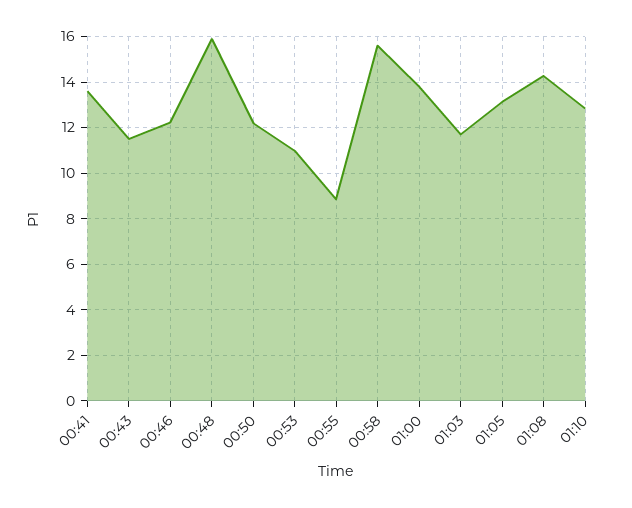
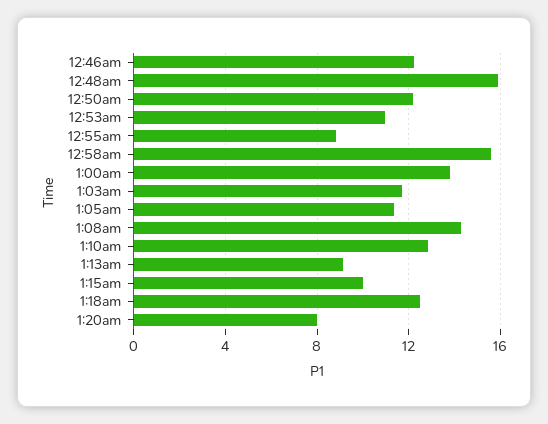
00:41: 13.5 -> none
00:43: 11.5 -> none
01:05: 13 -> 11.5
1:13am: none -> 9
1:15am: none -> 10
1:18am: none -> 12.5
1:20am: none -> 8

